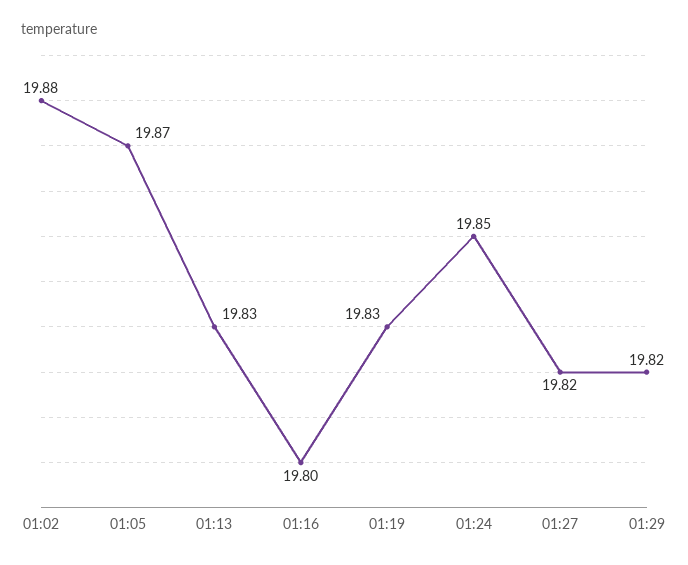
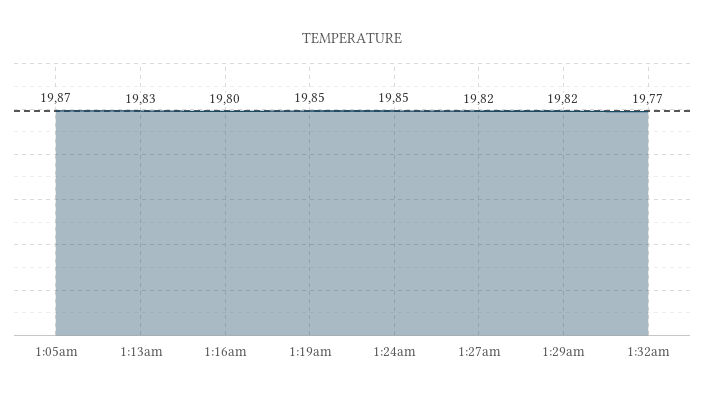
01:02: 19.88 -> none
01:19: 19.83 -> 19.85
1:32am: none -> 19.77

